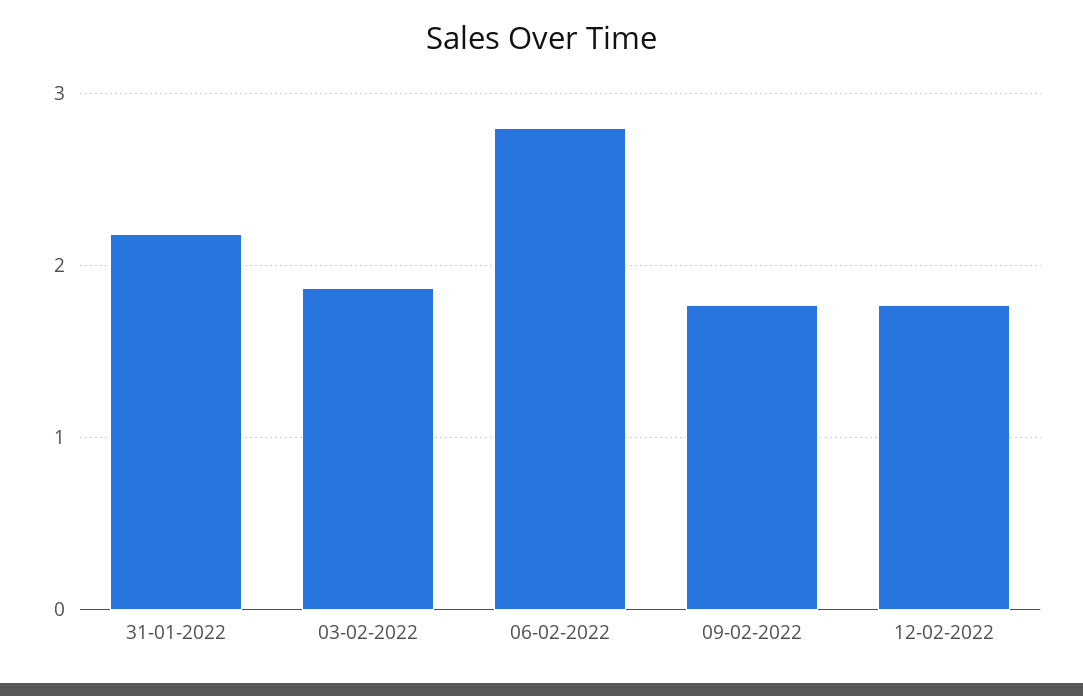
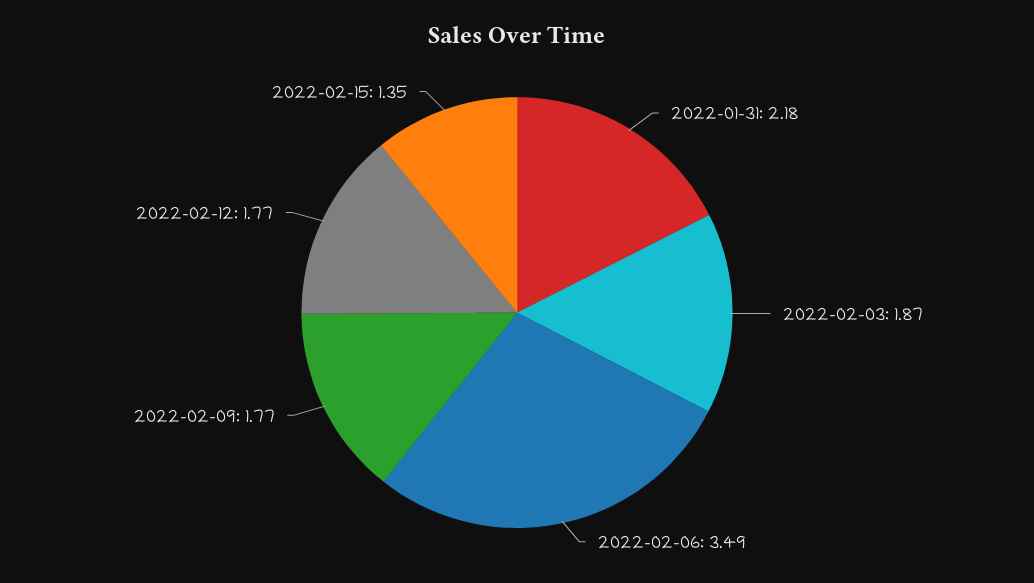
06-02-2022: 2.8 -> 3.49
2022-02-15: none -> 1.35

